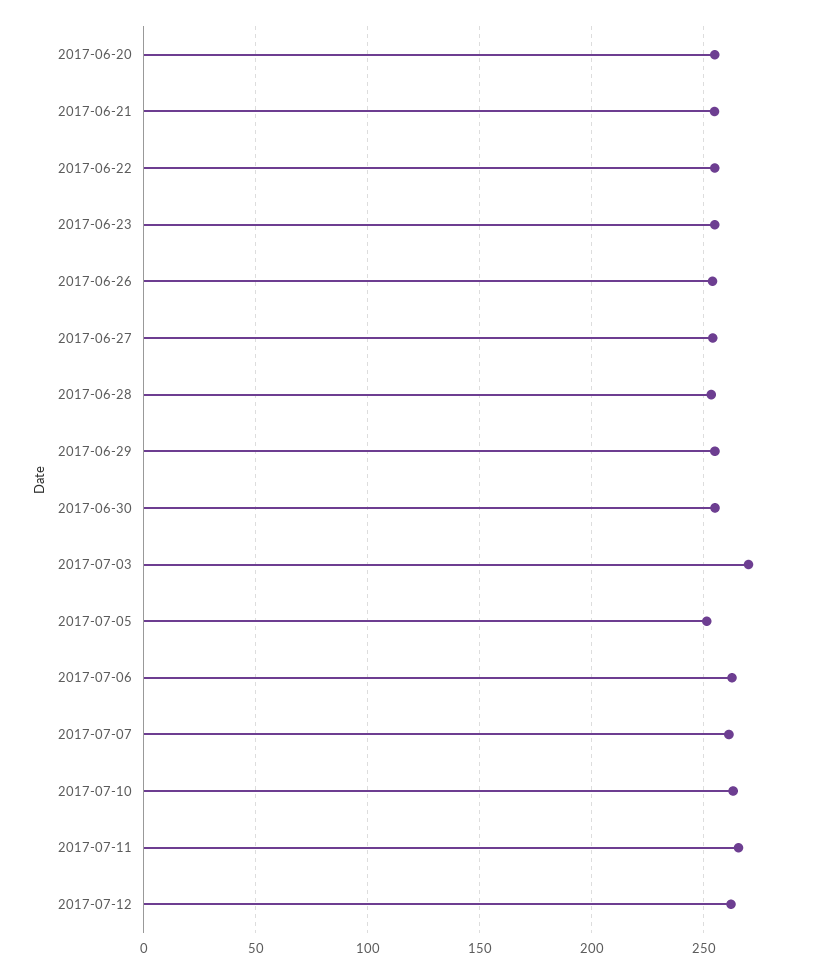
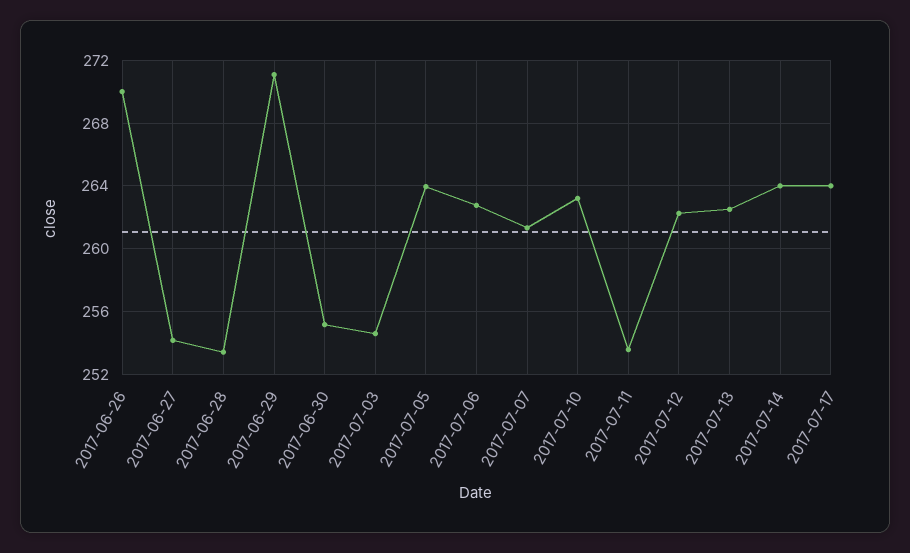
2017-06-20: 255 -> none
2017-06-21: 255 -> none
2017-06-22: 255 -> none
2017-06-23: 255 -> none
2017-06-26: 255 -> 270
2017-06-29: 255 -> 271
2017-07-03: 270 -> 254.5
2017-07-05: 250 -> 264
2017-07-11: 265 -> 253.5
2017-07-13: none -> 262.5
2017-07-14: none -> 264
2017-07-17: none -> 264

